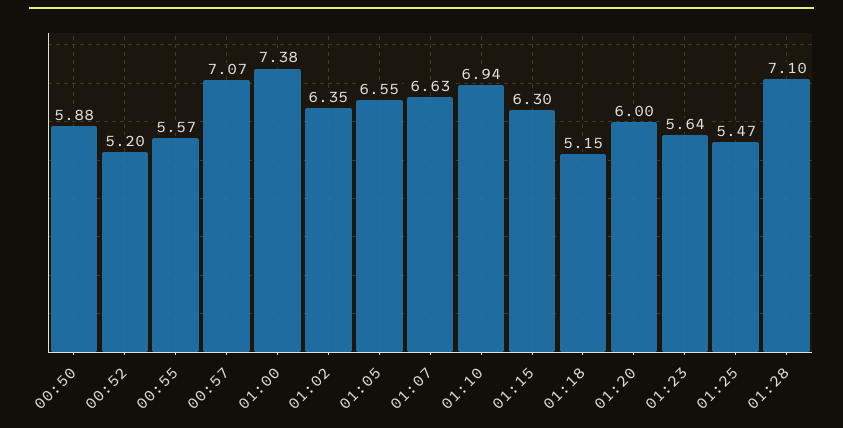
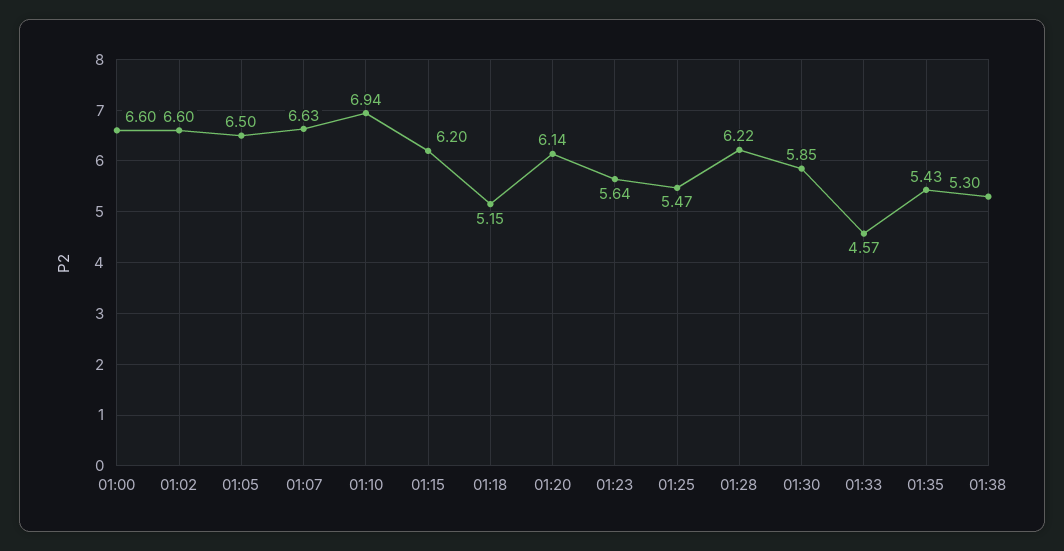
00:50: 5.88 -> none
00:52: 5.2 -> none
00:55: 5.57 -> none
00:57: 7.07 -> none
01:00: 7.38 -> 6.6
01:02: 6.35 -> 6.6
01:05: 6.55 -> 6.5
01:15: 6.3 -> 6.2
01:20: 6 -> 6.14
01:28: 7.1 -> 6.22
01:30: none -> 5.85
01:33: none -> 4.57
01:35: none -> 5.43
01:38: none -> 5.3

